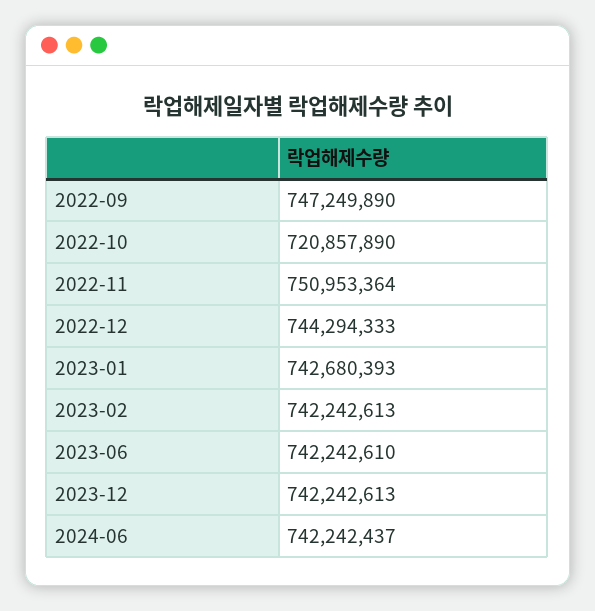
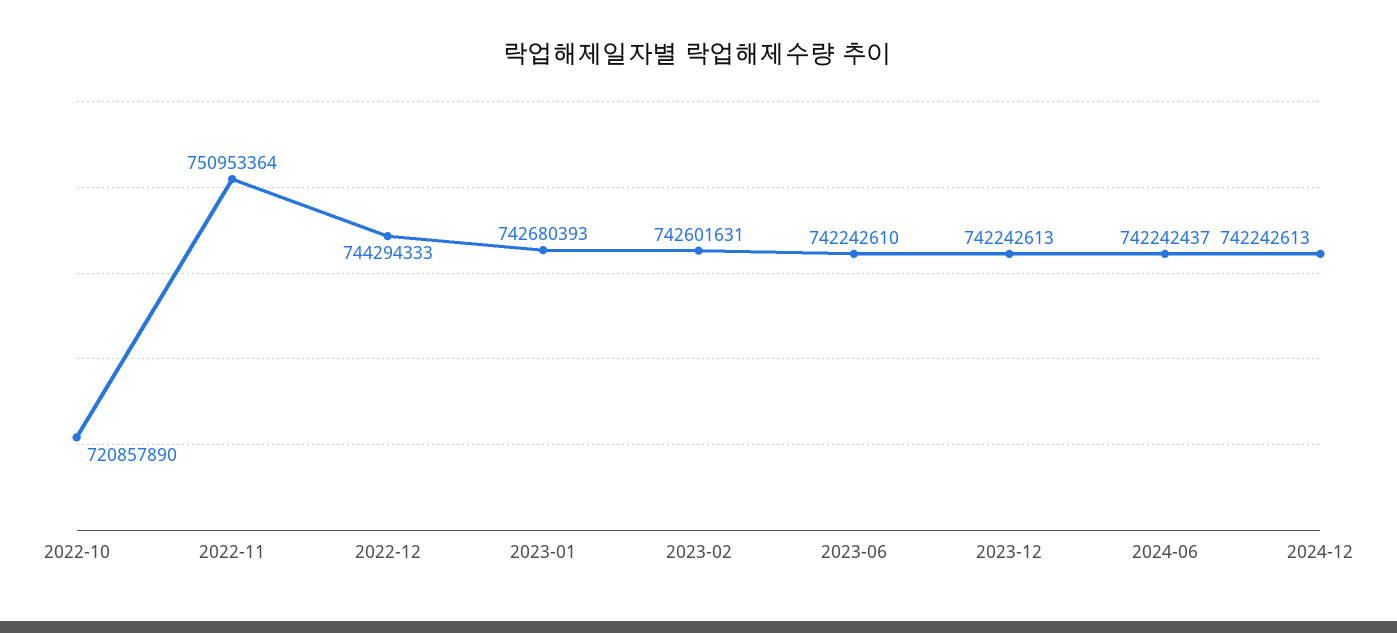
2022-09: 747249890 -> none
2023-02: 742242613 -> 742601631
2024-12: none -> 742242613

